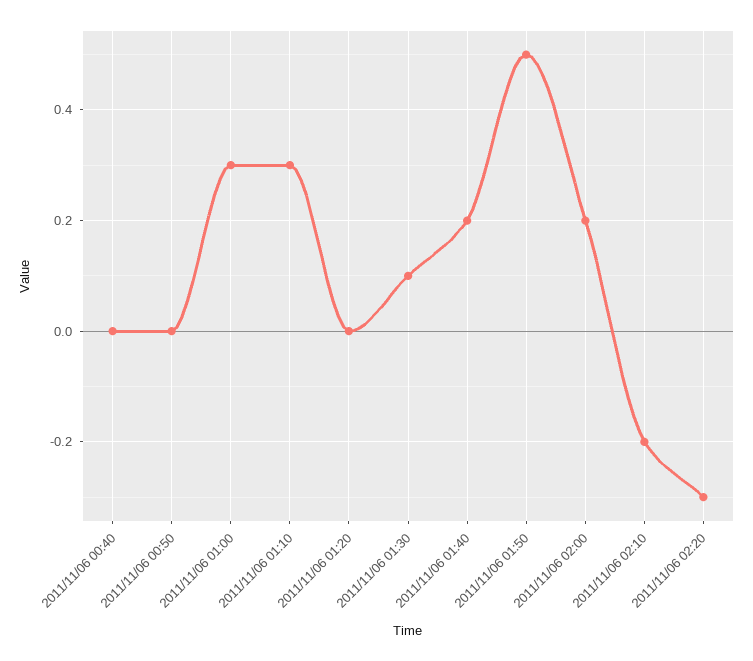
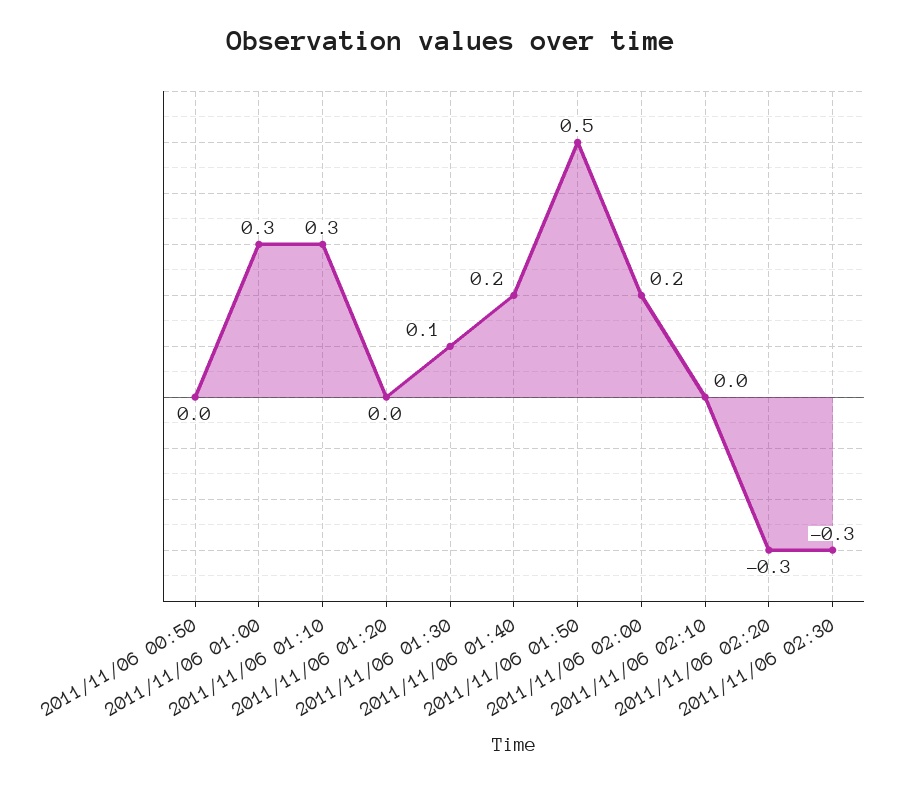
2011/11/06 00:40: 0 -> none
2011/11/06 02:10: -0.2 -> 0
2011/11/06 02:30: none -> -0.3

